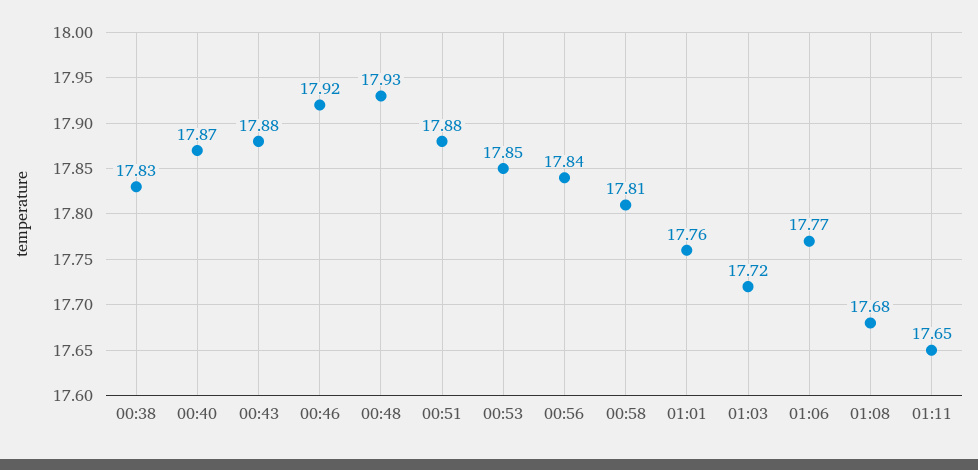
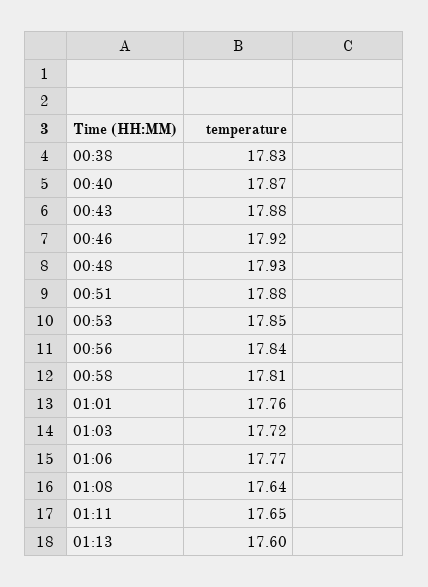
01:08: 17.68 -> 17.64
01:13: none -> 17.6

